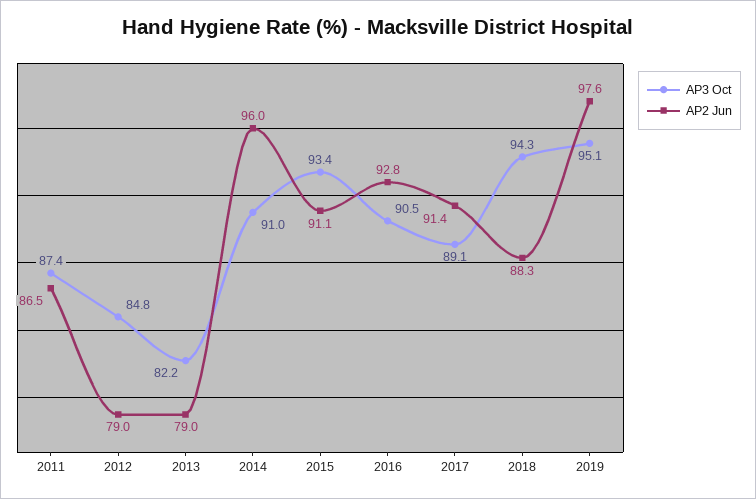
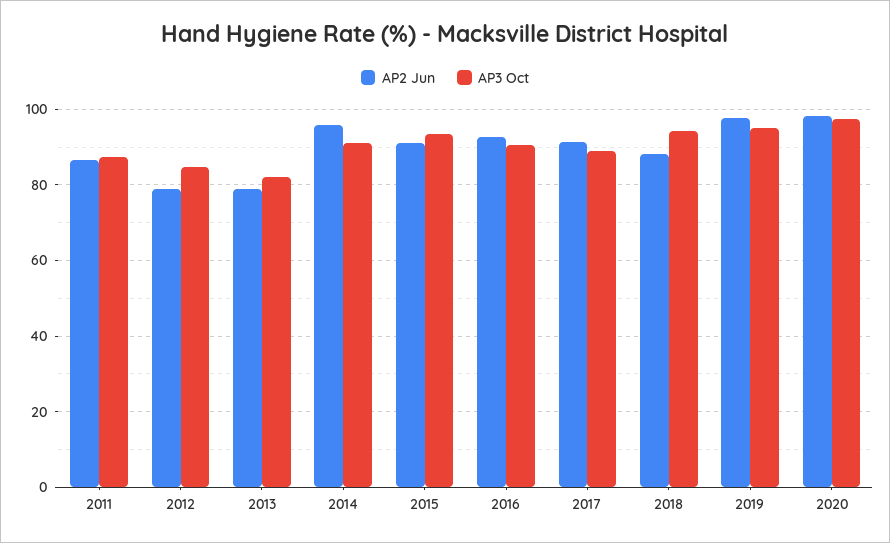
AP2 Jun, 2020: none -> 98
AP3 Oct, 2020: none -> 98

